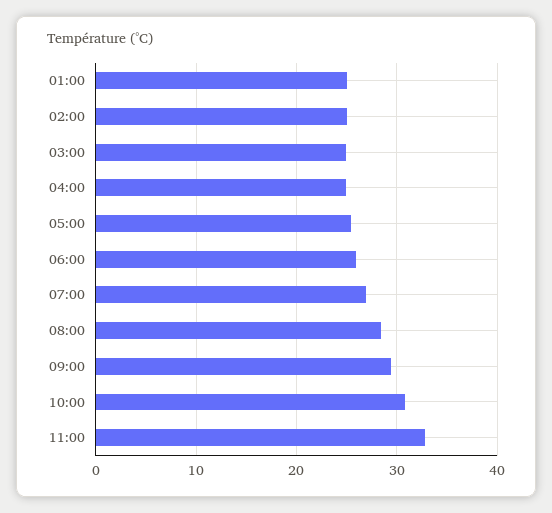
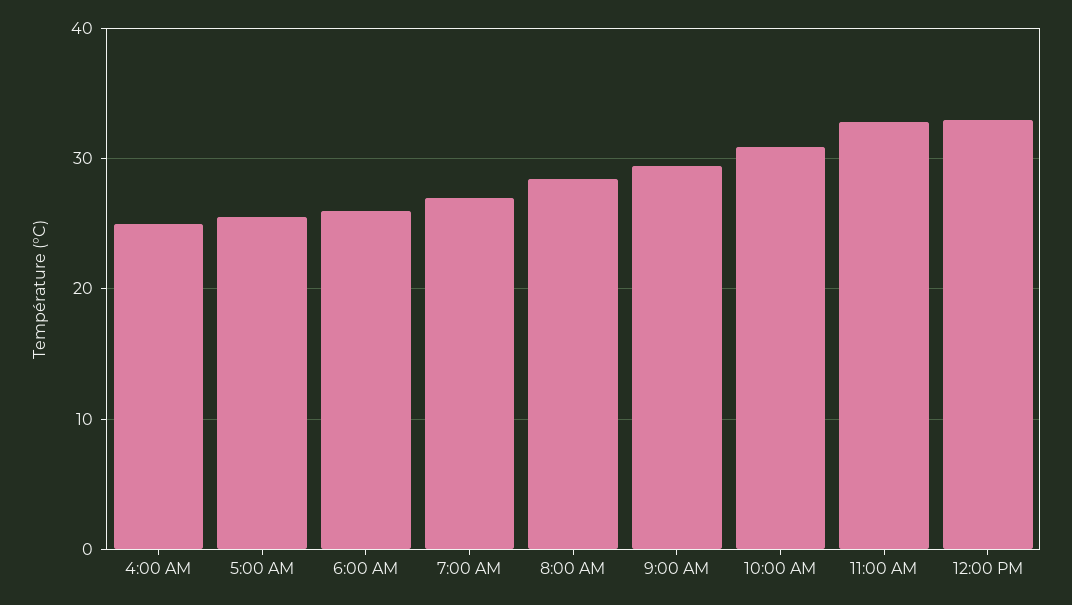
01:00: 25 -> none
02:00: 25 -> none
03:00: 25 -> none
12:00 PM: none -> 33

